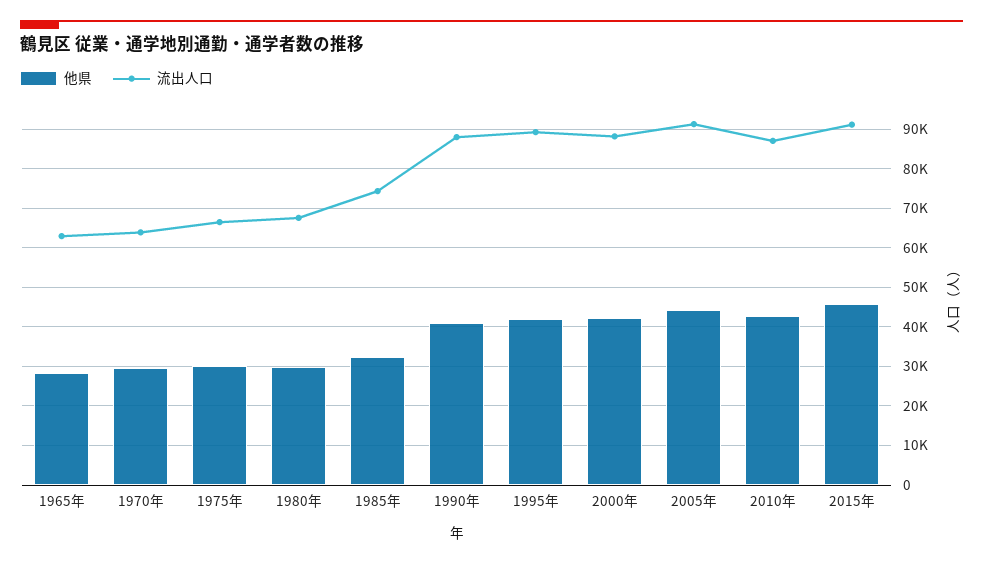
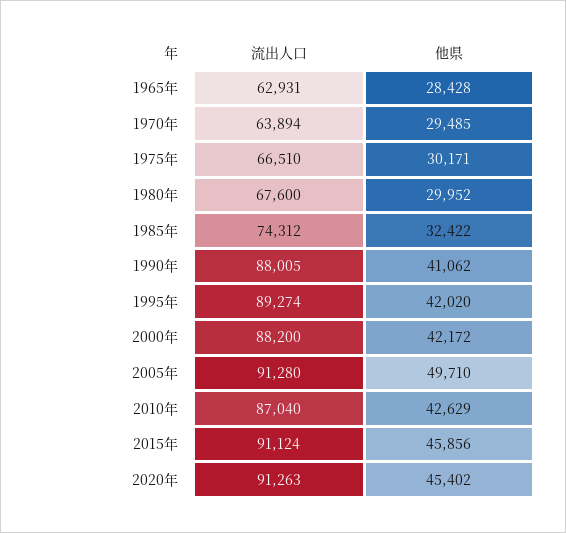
他県, 2005年: 44000 -> 49710
流出人口, 2020年: none -> 91263
他県, 2020年: none -> 45402

